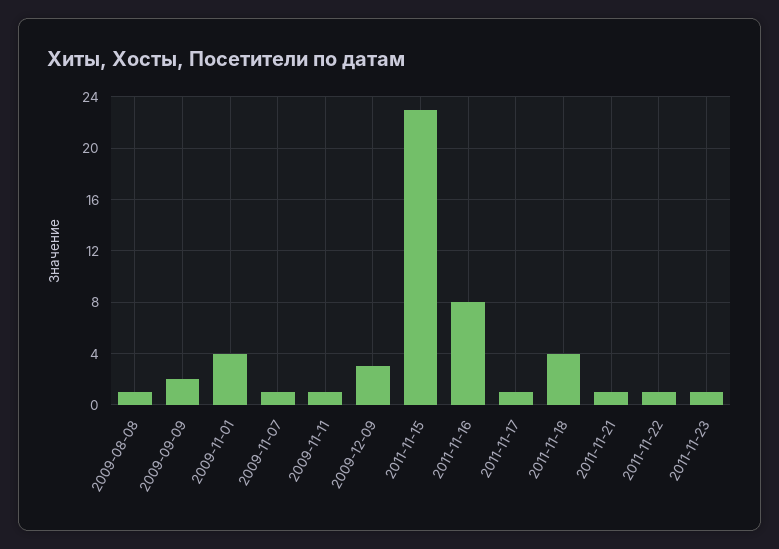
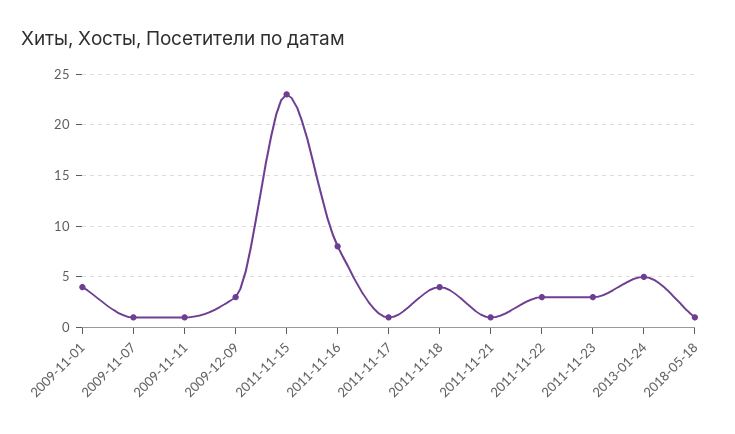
2009-08-08: 1 -> none
2009-09-09: 2 -> none
2011-11-22: 1 -> 3
2011-11-23: 1 -> 3
2013-01-24: none -> 5
2018-05-18: none -> 1

